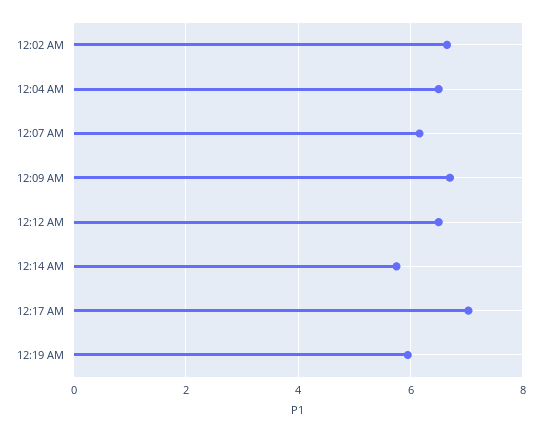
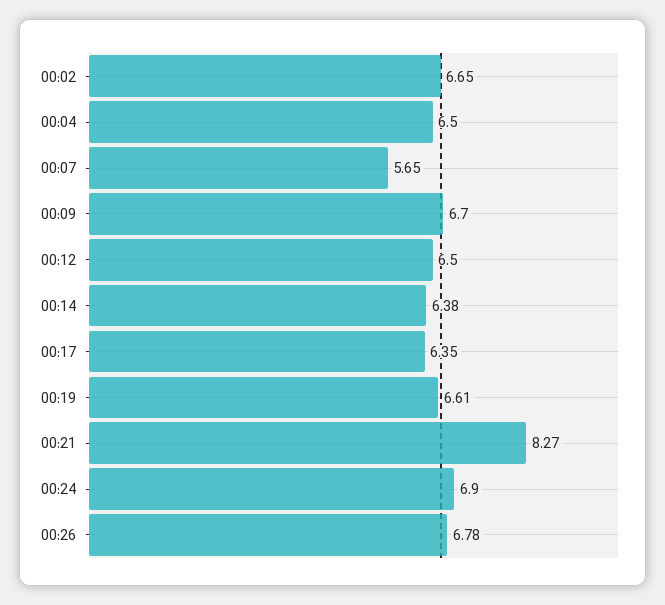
12:07 AM: 6.2 -> 5.65
12:14 AM: 5.8 -> 6.38
12:17 AM: 7 -> 6.35
12:19 AM: 6 -> 6.61
00:21: none -> 8.27
00:24: none -> 6.9
00:26: none -> 6.78

